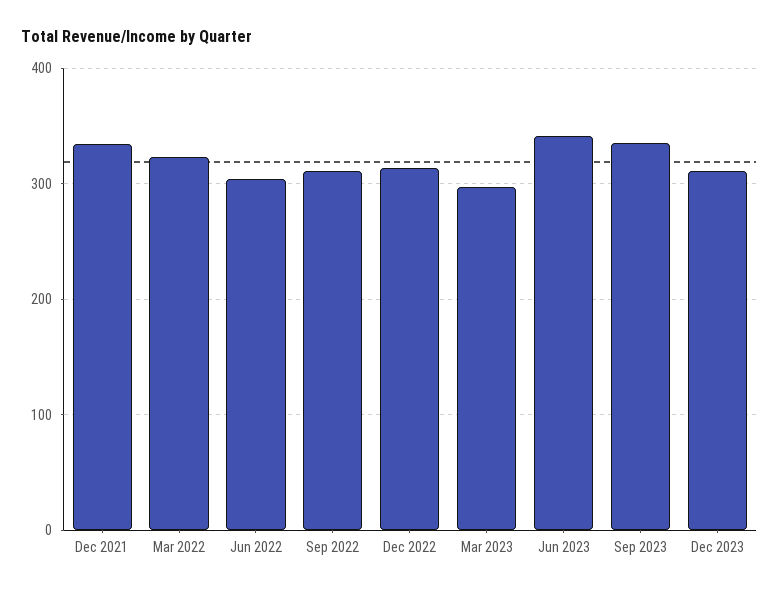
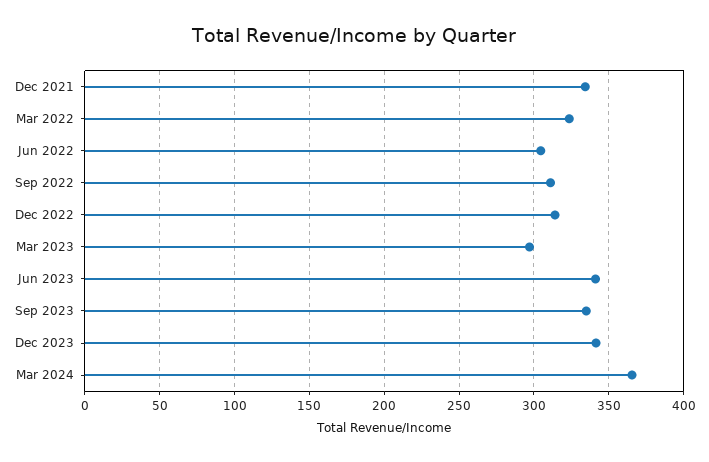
Dec 2023: 310 -> 340
Mar 2024: none -> 365

